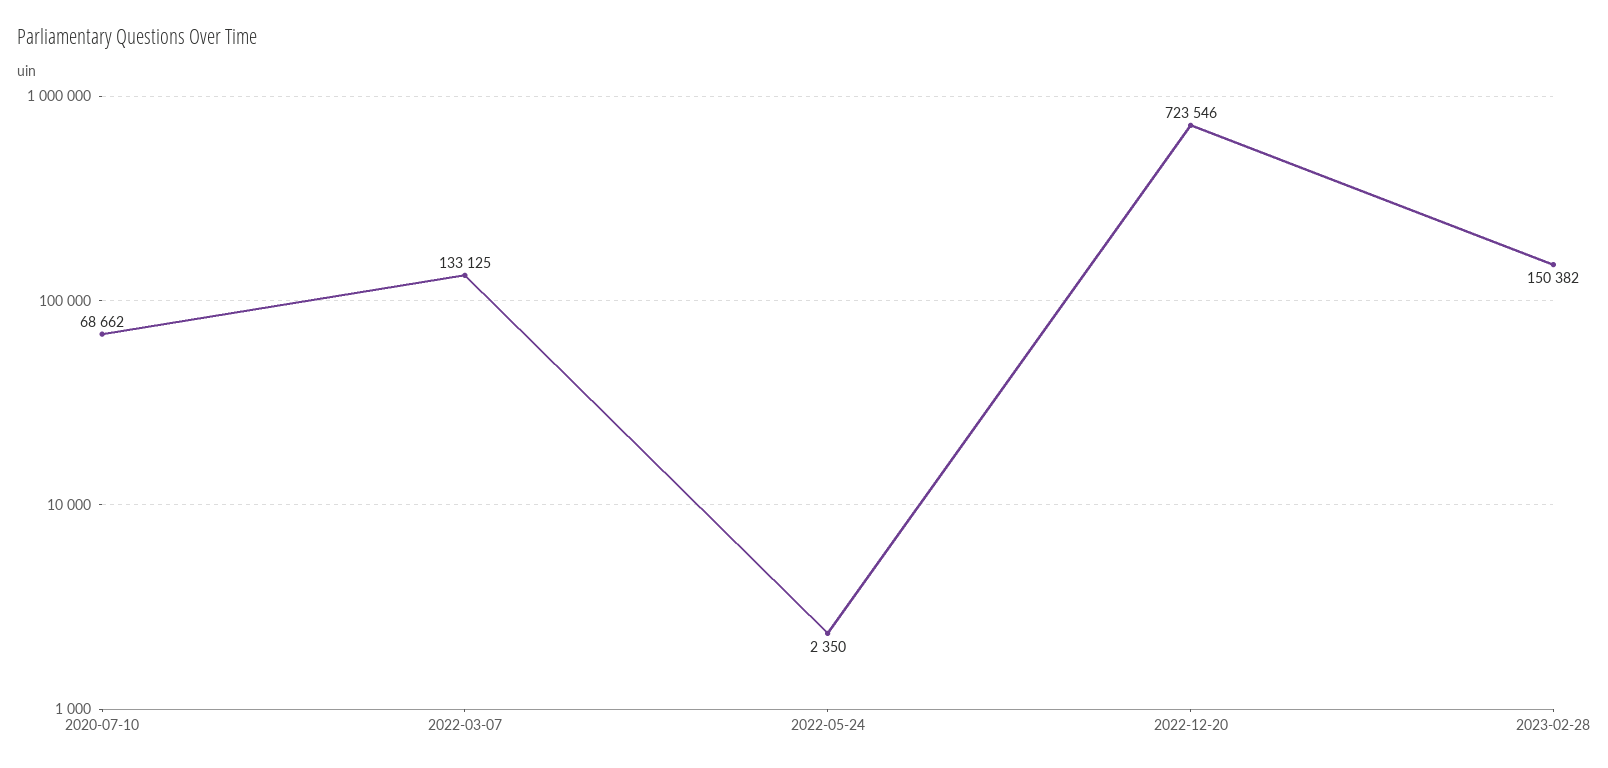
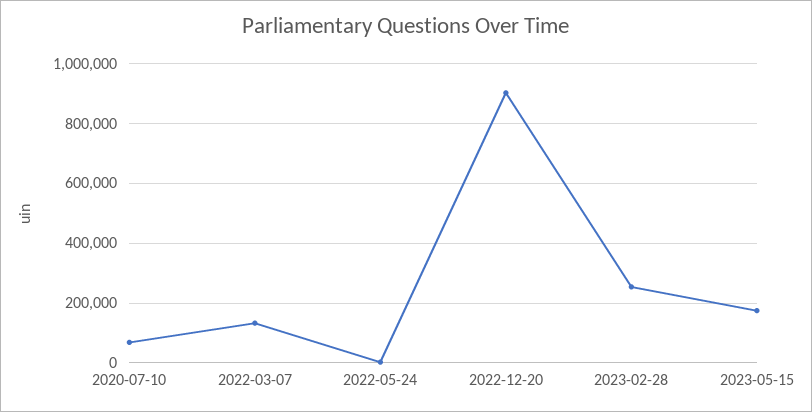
2022-12-20: 723546 -> 900000
2023-02-28: 150382 -> 250000
2023-05-15: none -> 175000

